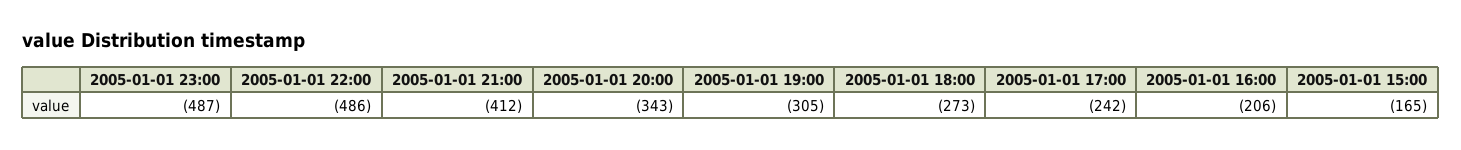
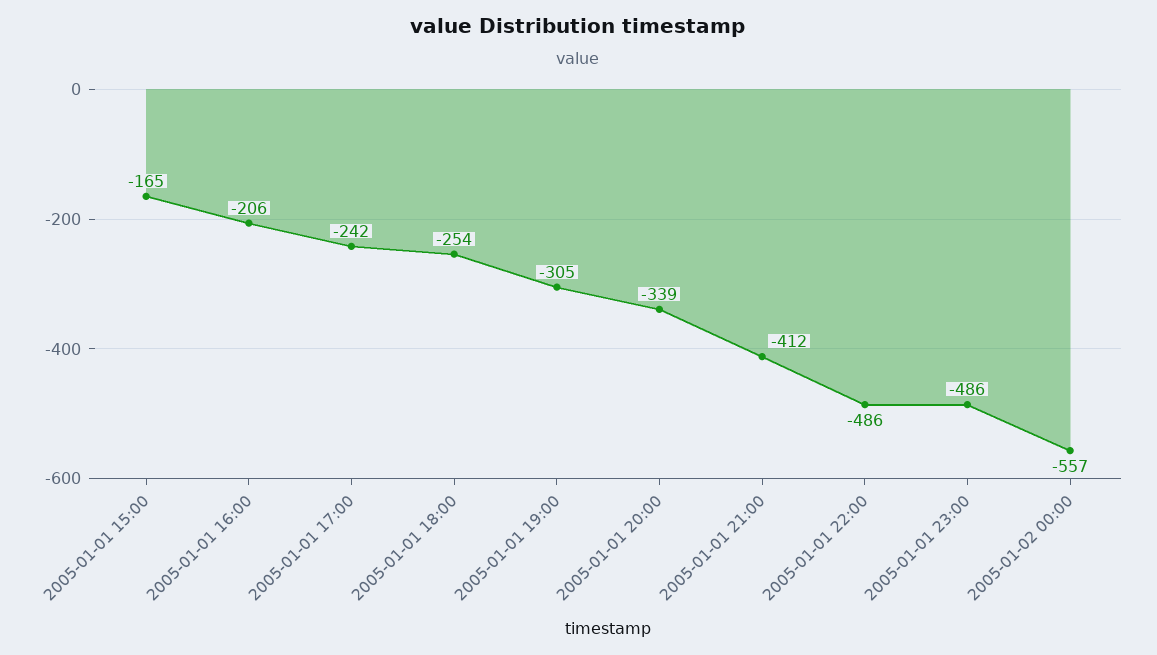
2005-01-01 23:00: -487 -> -486
2005-01-01 20:00: -343 -> -339
2005-01-01 18:00: -273 -> -254
2005-01-02 00:00: none -> -557

